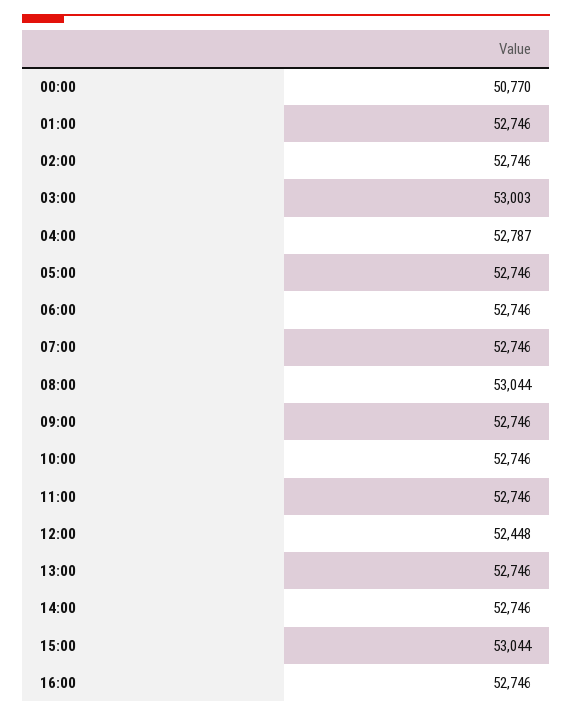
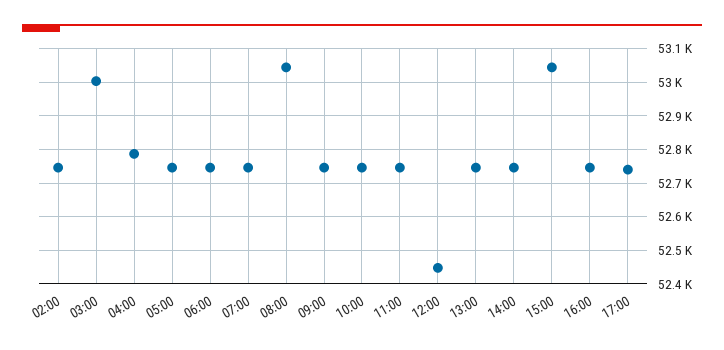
00:00: 50770 -> none
01:00: 52746 -> none
17:00: none -> 52740

